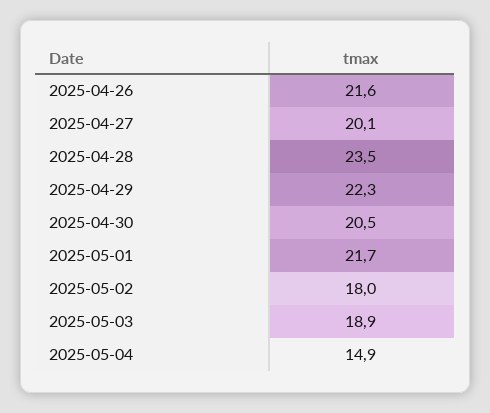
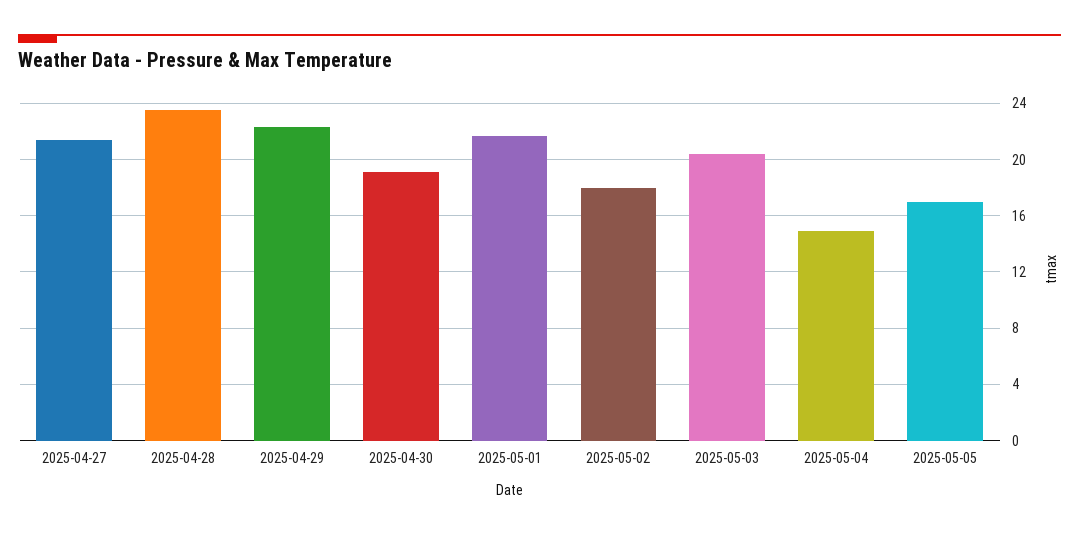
2025-04-26: 21.6 -> none
2025-04-27: 20.1 -> 21.5
2025-04-30: 20.5 -> 19
2025-05-03: 18.9 -> 20.5
2025-05-05: none -> 17

